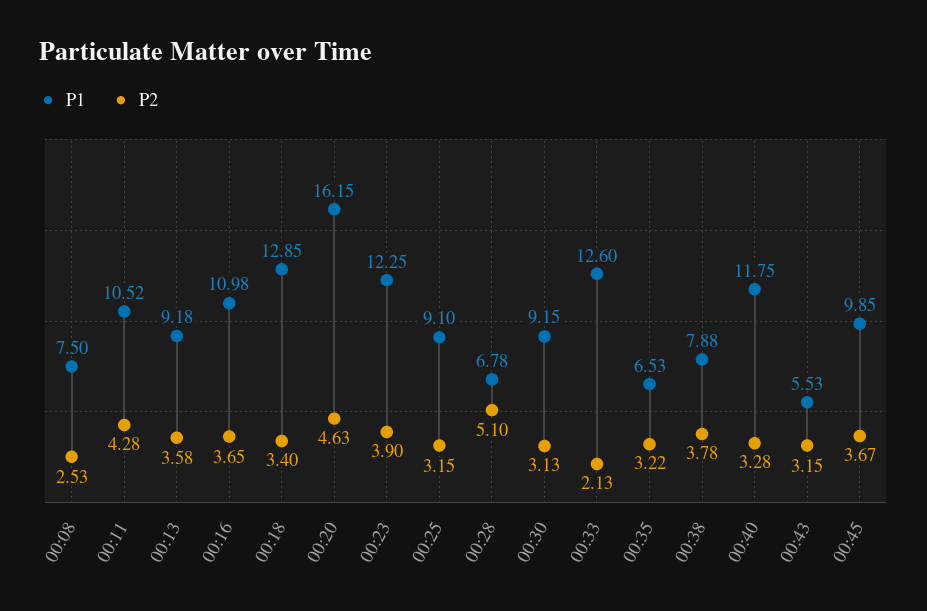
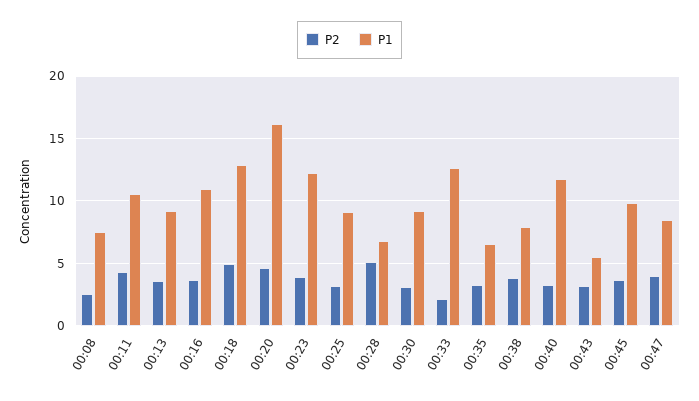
P2, 00:18: 3.4 -> 5
P2, 00:47: none -> 4
P1, 00:47: none -> 8.5

